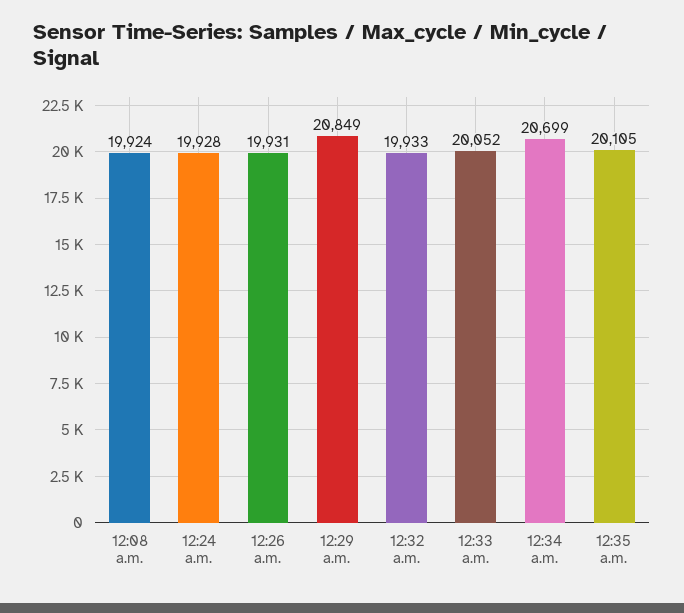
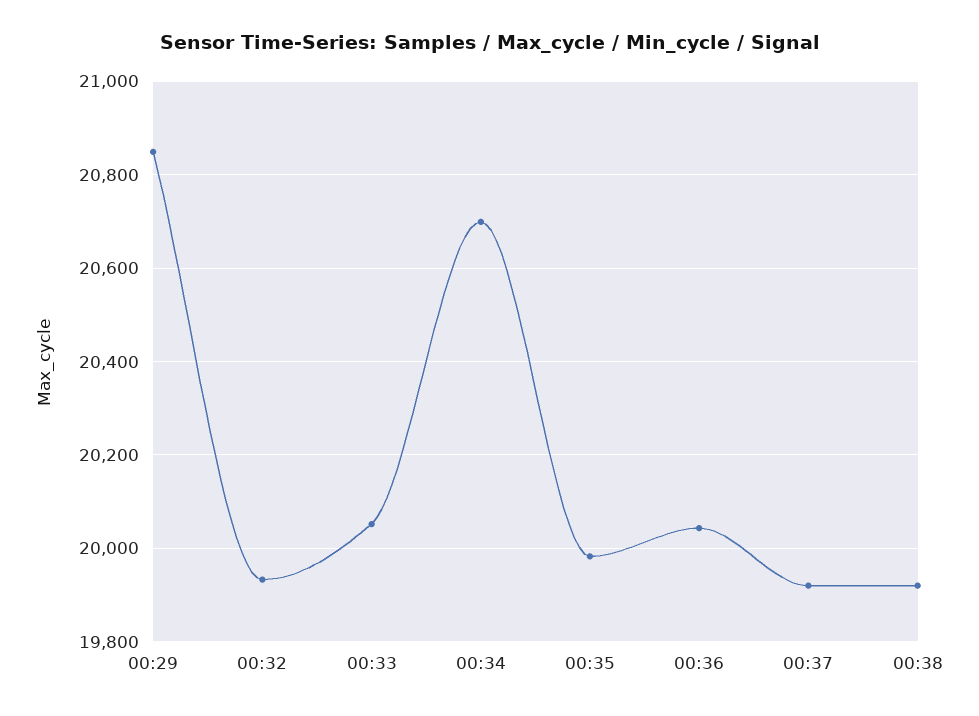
12:08 a.m.: 19924 -> none
12:24 a.m.: 19928 -> none
12:26 a.m.: 19931 -> none
12:35 a.m.: 20105 -> 19980
00:36: none -> 20040
00:37: none -> 19920
00:38: none -> 19920

